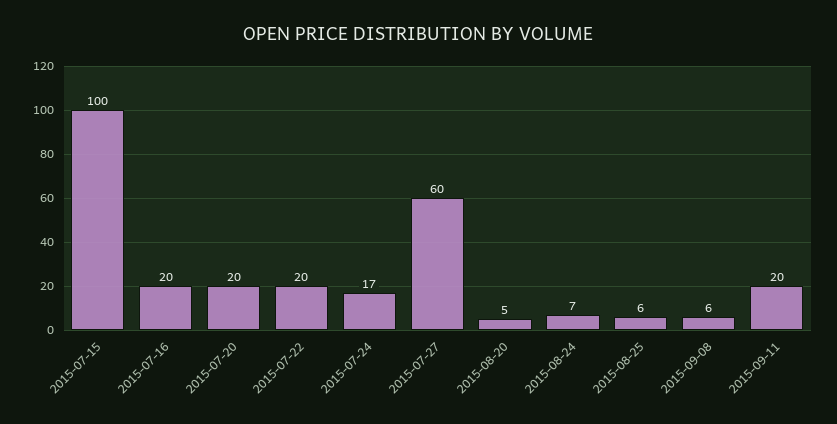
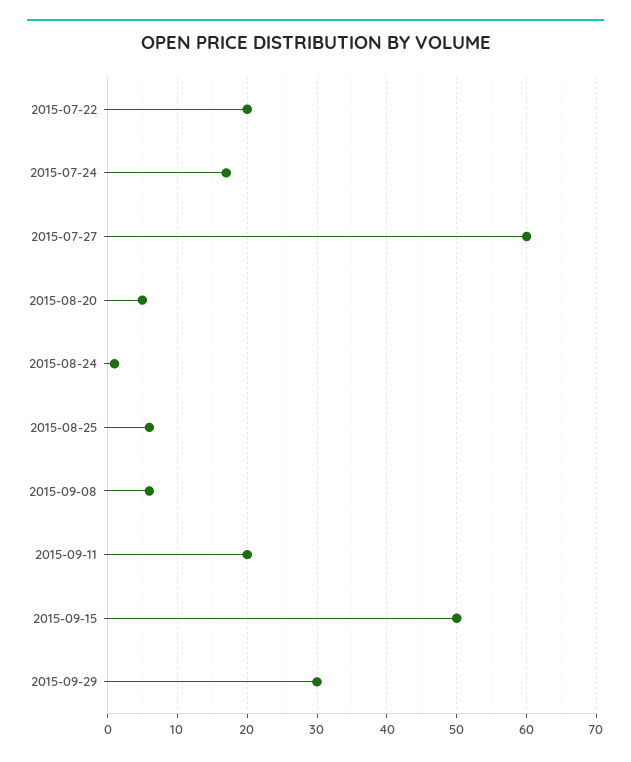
2015-07-15: 100 -> none
2015-07-16: 20 -> none
2015-07-20: 20 -> none
2015-08-24: 7 -> 1
2015-09-15: none -> 50
2015-09-29: none -> 30

